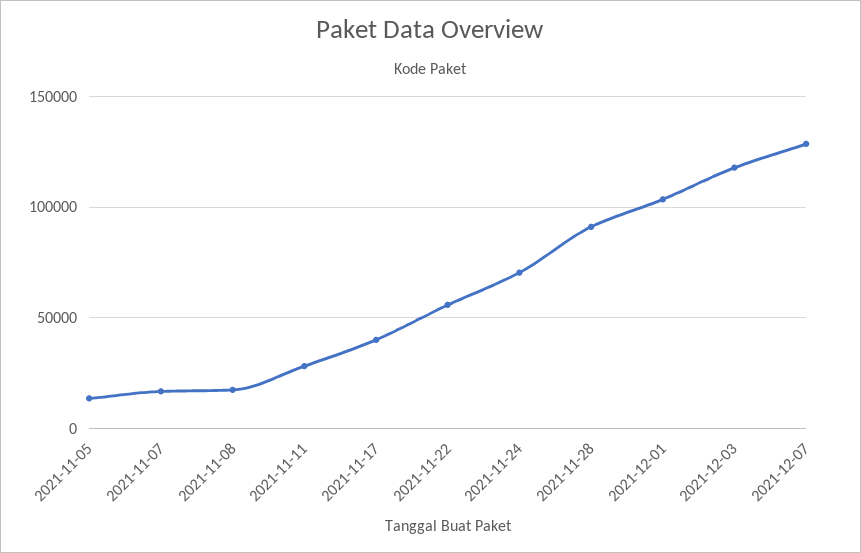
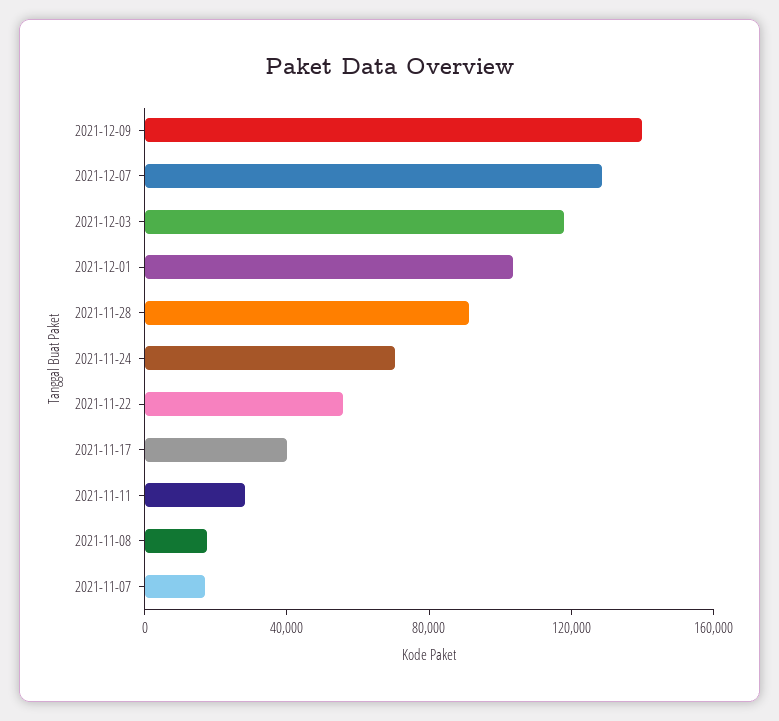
2021-11-05: 15000 -> none
2021-12-09: none -> 140000

